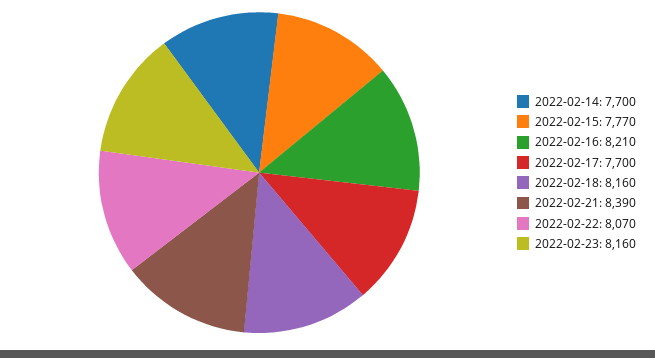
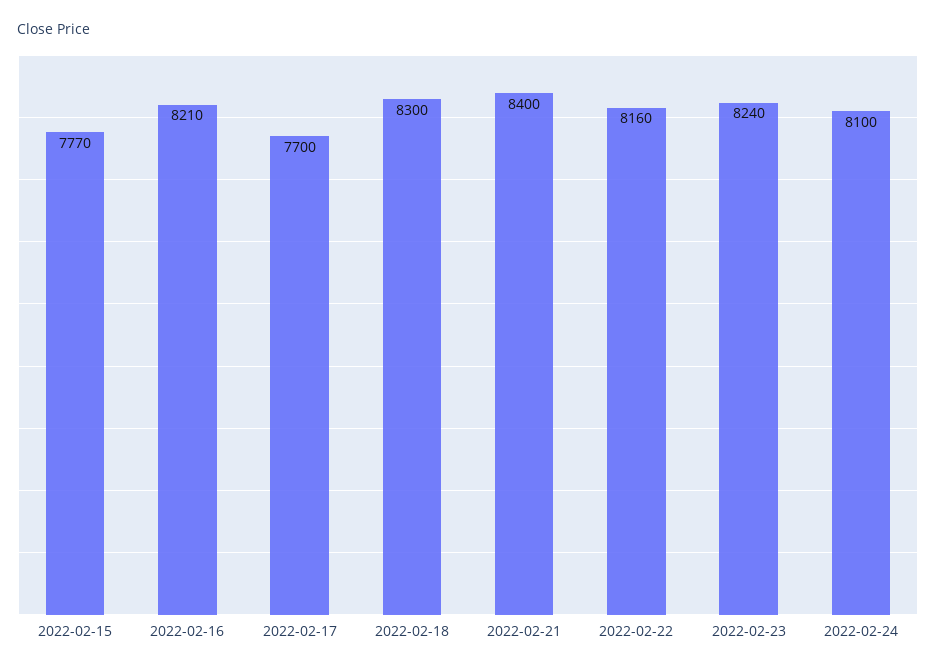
2022-02-14: 7700 -> none
2022-02-18: 8160 -> 8300
2022-02-21: 8390 -> 8400
2022-02-22: 8070 -> 8160
2022-02-23: 8160 -> 8240
2022-02-24: none -> 8100

